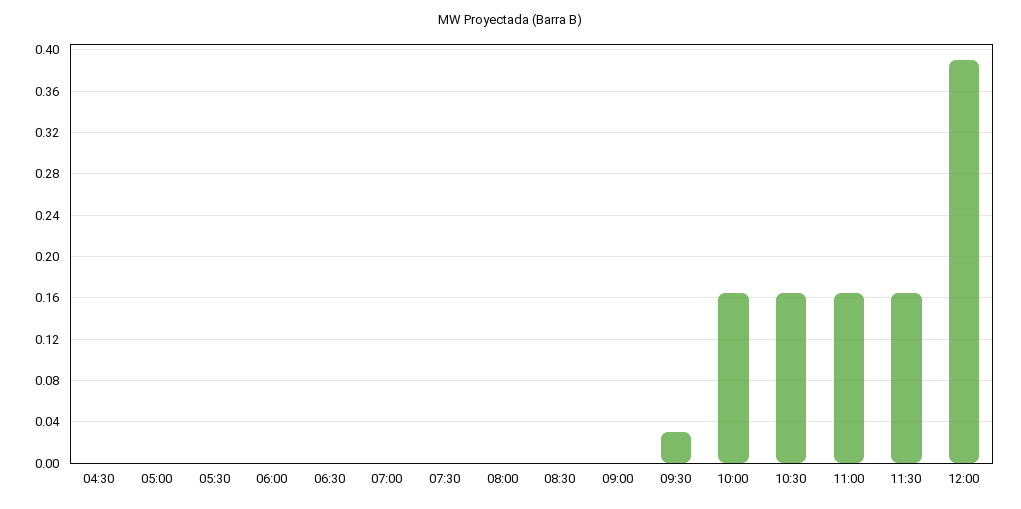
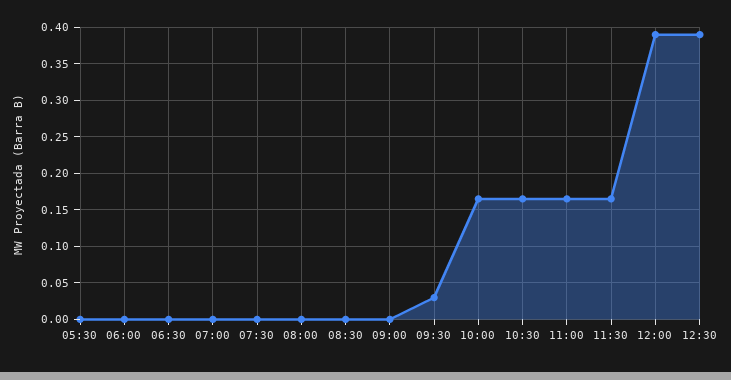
04:30: 0 -> none
05:00: 0 -> none
12:30: none -> 0.39

